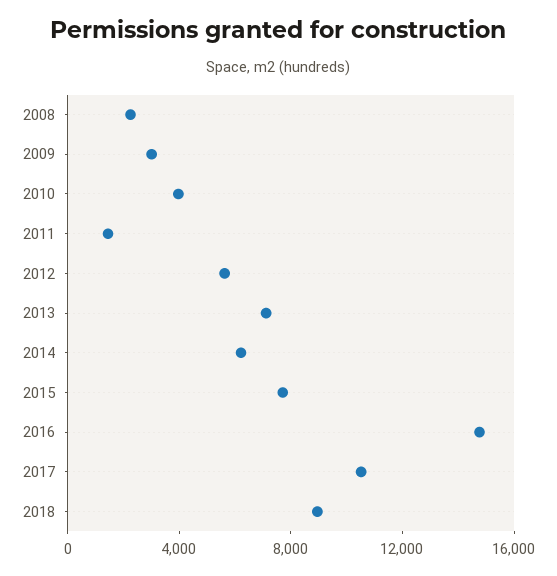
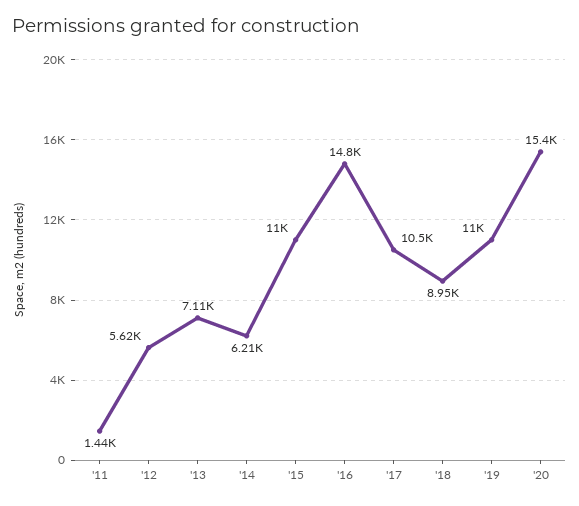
2008: 2000 -> none
2009: 3000 -> none
2010: 4000 -> none
2015: 8000 -> 11000
'19: none -> 11000
'20: none -> 15400

